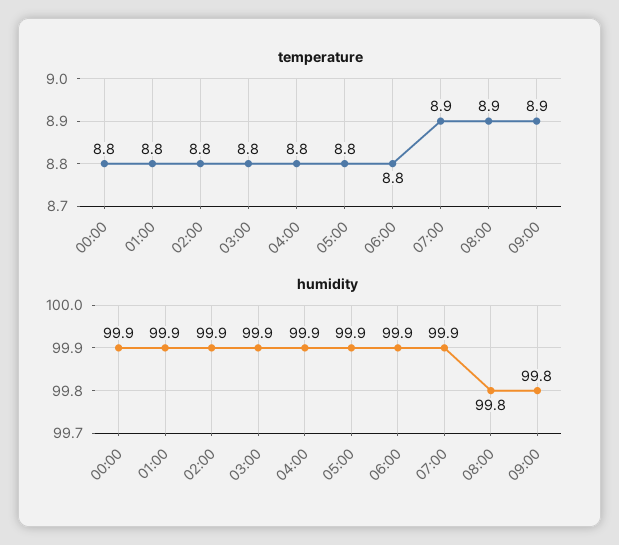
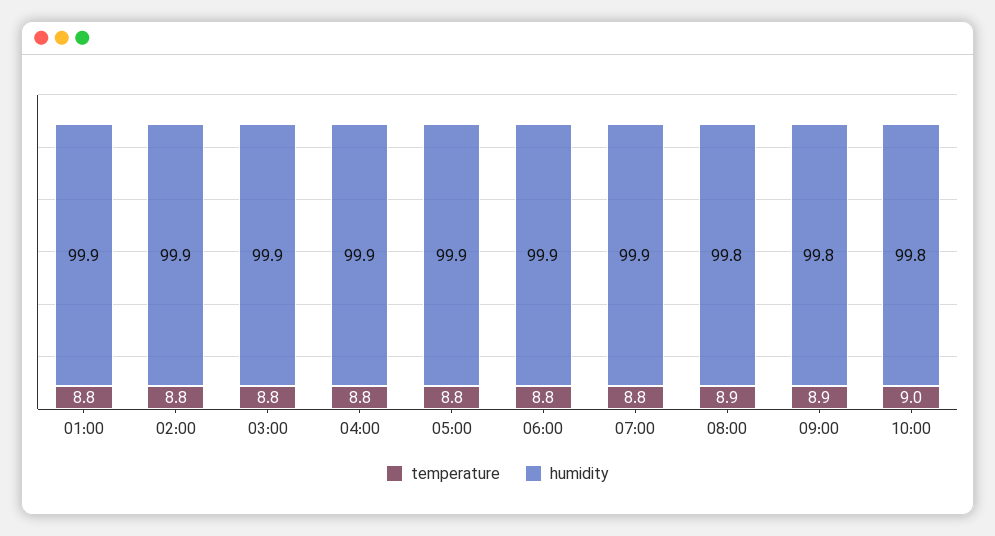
temperature, 00:00: 8.8 -> none
temperature, 07:00: 8.9 -> 8.8
humidity, 00:00: 99.9 -> none
temperature, 10:00: none -> 9
humidity, 10:00: none -> 99.8

